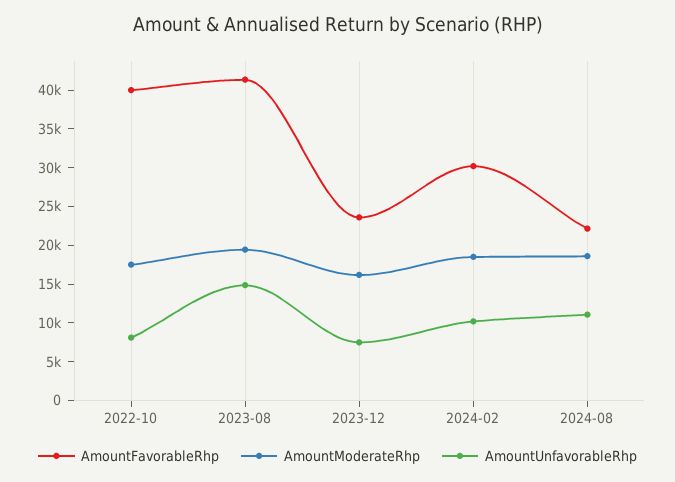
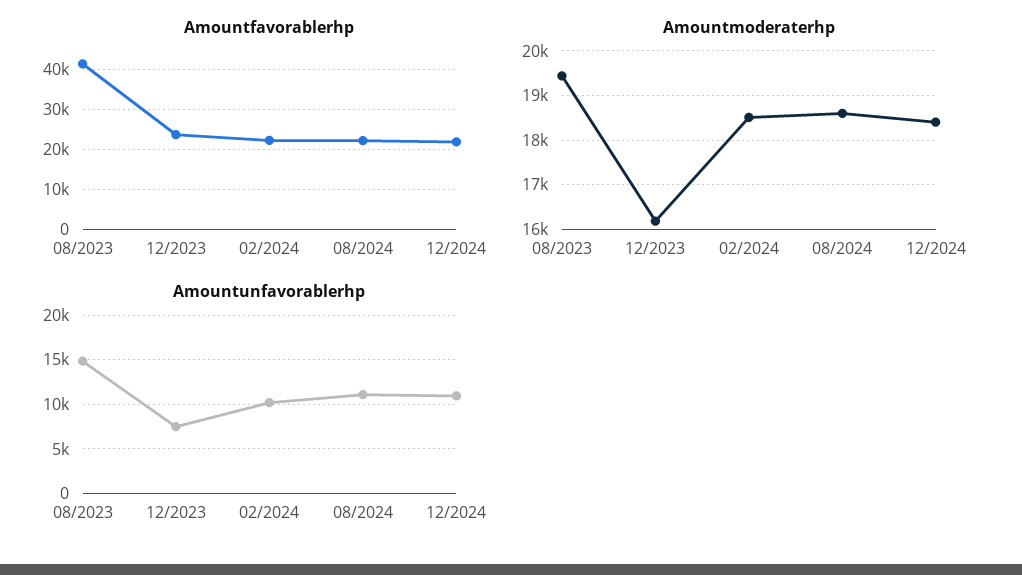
AmountFavorableRhp, 2022-10: 40000 -> none
AmountModerateRhp, 2022-10: 17500 -> none
AmountUnfavorableRhp, 2022-10: 7500 -> none
AmountFavorableRhp, 2024-02: 30000 -> 22000
AmountFavorableRhp, 12/2024: none -> 22000
AmountModerateRhp, 12/2024: none -> 18400
AmountUnfavorableRhp, 12/2024: none -> 11000

